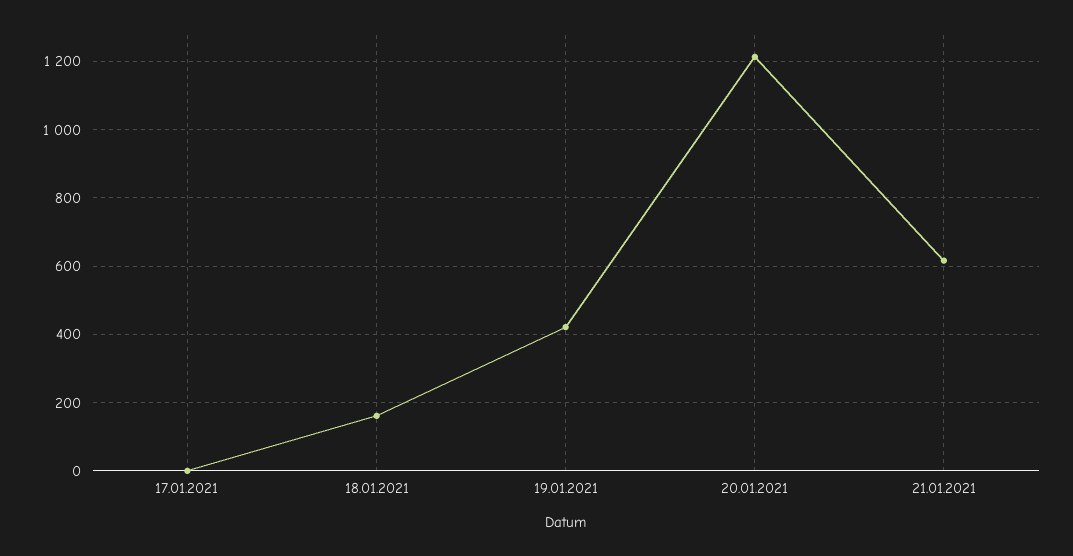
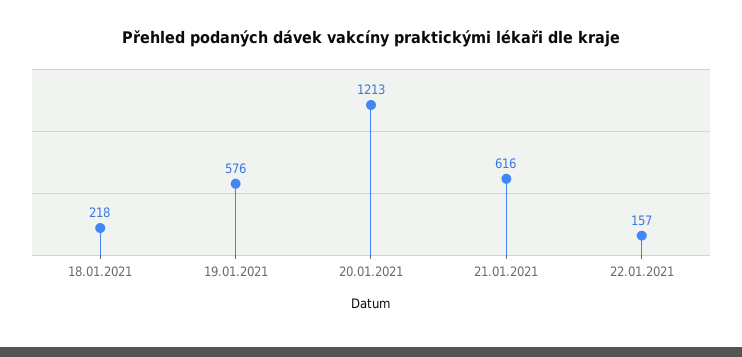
17.01.2021: 0 -> none
18.01.2021: 160 -> 218
19.01.2021: 420 -> 576
22.01.2021: none -> 157

